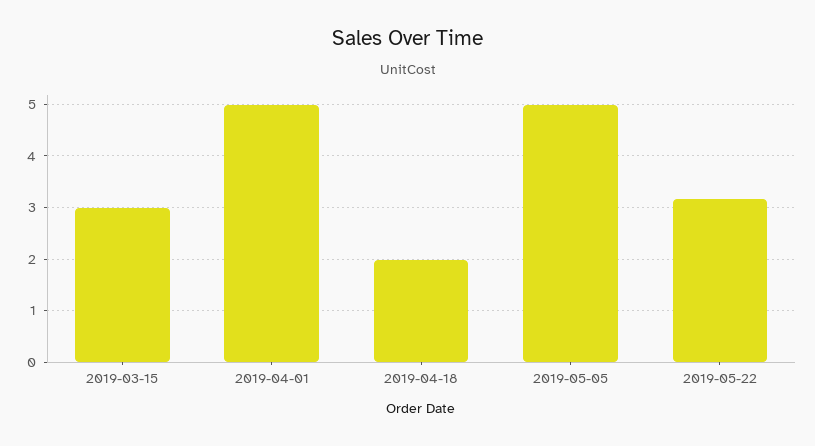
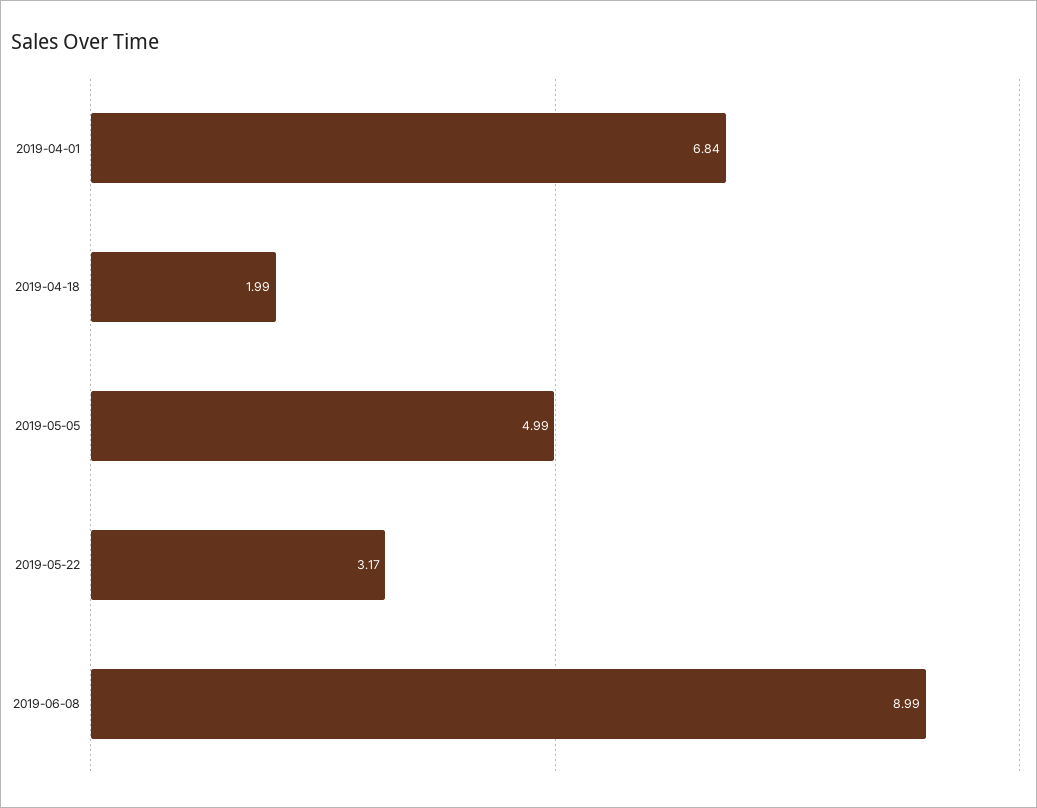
2019-03-15: 3 -> none
2019-04-01: 5 -> 6.84
2019-06-08: none -> 8.99

